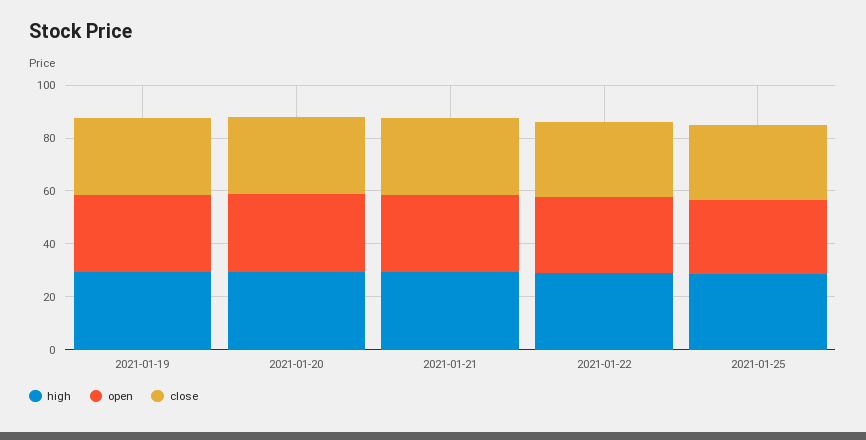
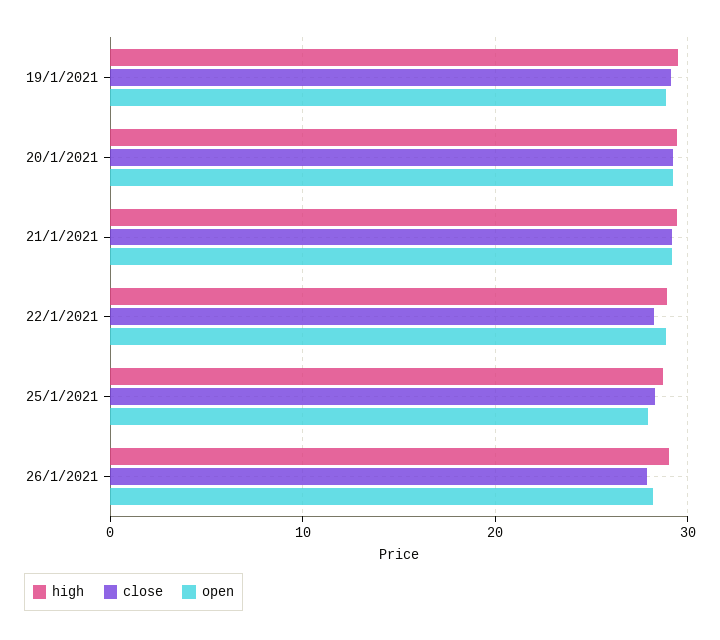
high, 26/1/2021: none -> 29
close, 26/1/2021: none -> 28
open, 26/1/2021: none -> 28

